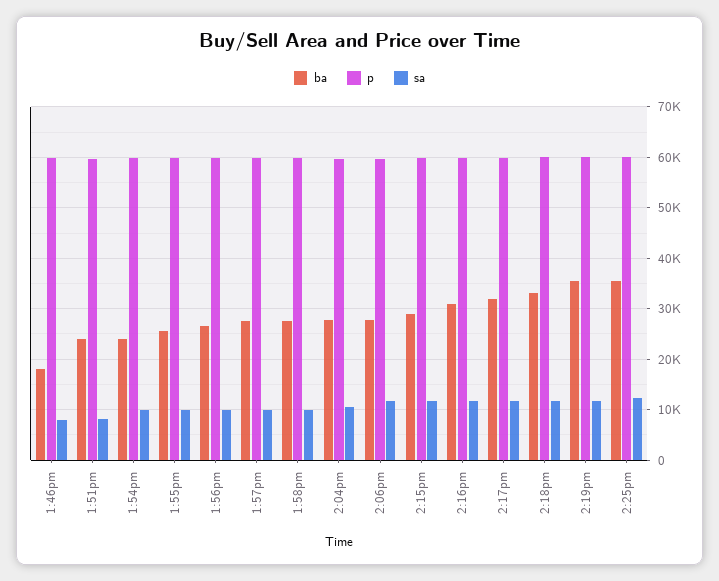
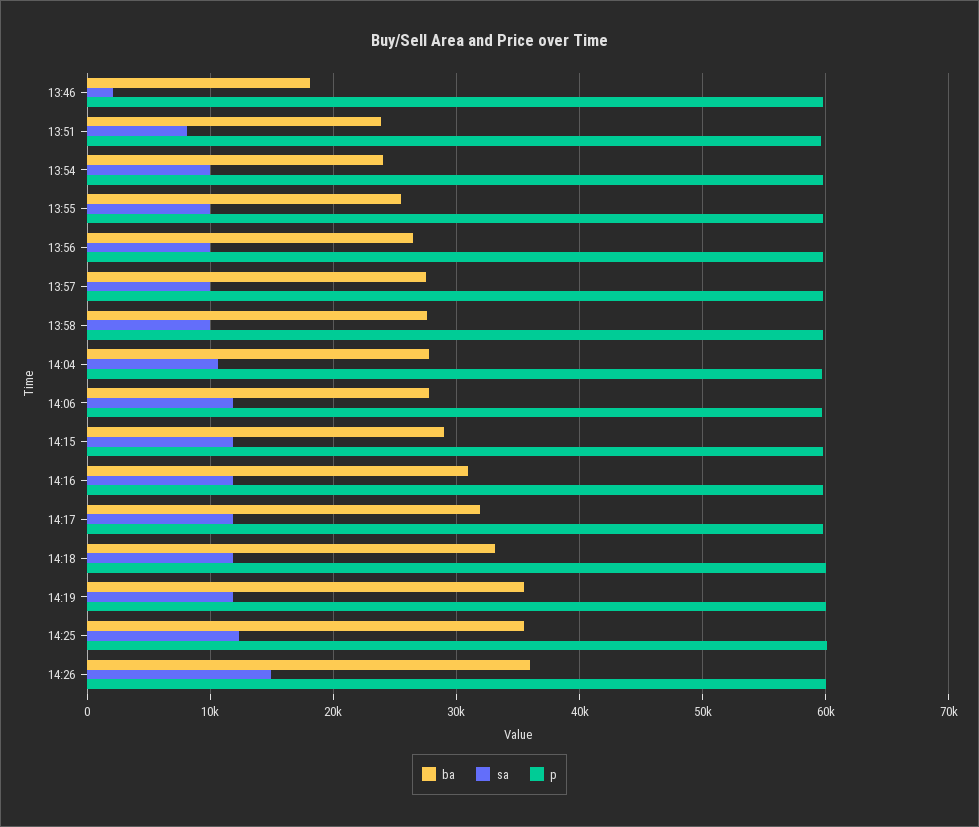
sa, 1:46pm: 8000 -> 2000
ba, 14:26: none -> 36000
sa, 14:26: none -> 15000
p, 14:26: none -> 60000

